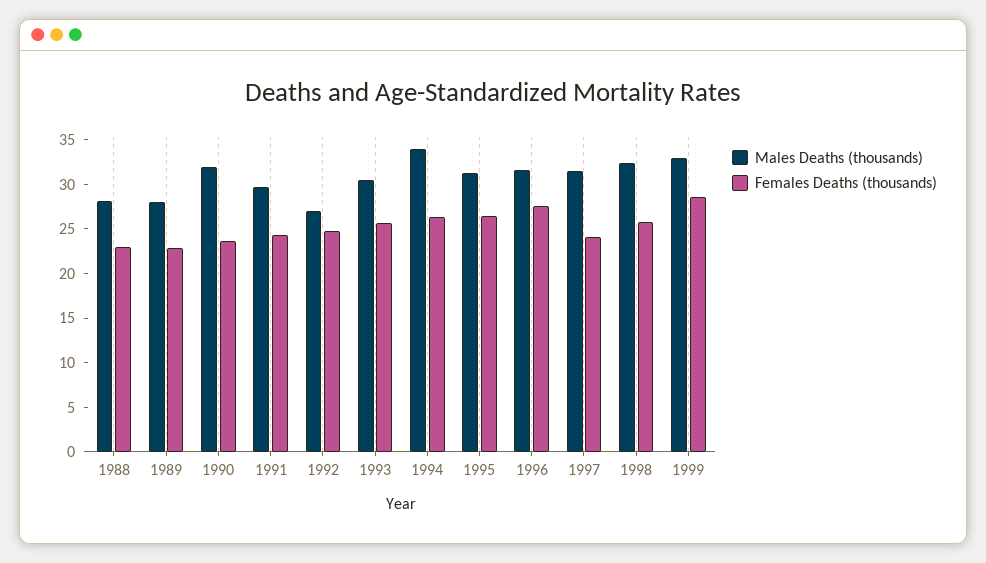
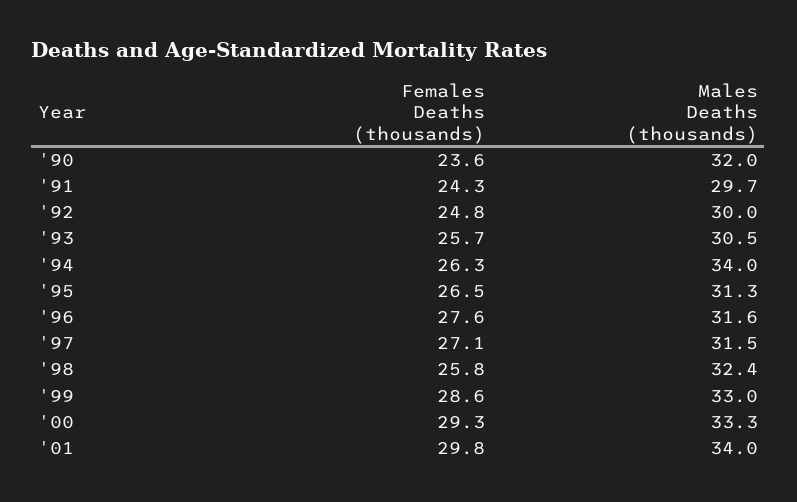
Males Deaths (thousands), 1988: 28 -> none
Females Deaths (thousands), 1988: 23 -> none
Males Deaths (thousands), 1989: 28 -> none
Females Deaths (thousands), 1989: 23 -> none
Males Deaths (thousands), 1992: 27 -> 30
Females Deaths (thousands), 1997: 24 -> 27.1
Females Deaths (thousands), '00: none -> 29.3
Males Deaths (thousands), '00: none -> 33.3
Females Deaths (thousands), '01: none -> 29.8
Males Deaths (thousands), '01: none -> 34

